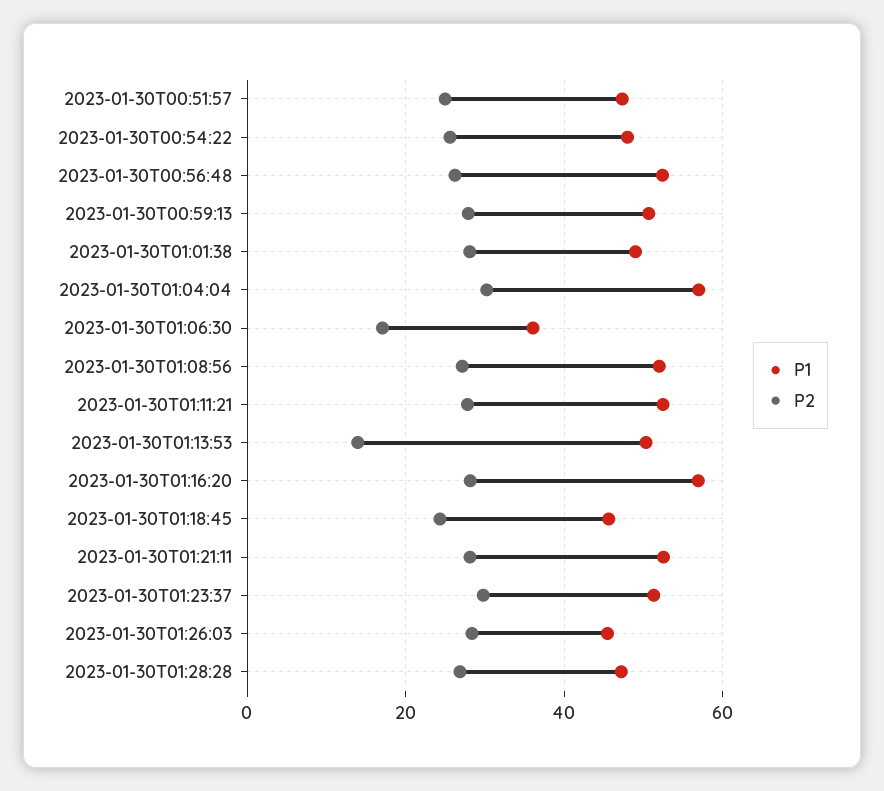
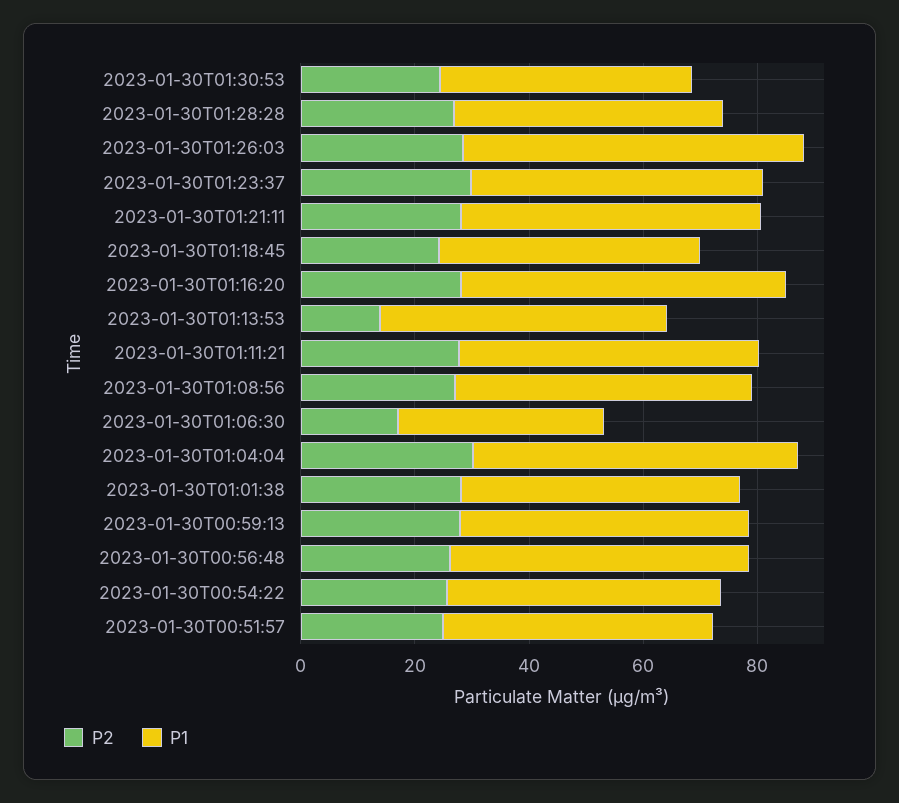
P1, 2023-01-30T01:26:03: 46 -> 60
P2, 2023-01-30T01:30:53: none -> 25
P1, 2023-01-30T01:30:53: none -> 45

